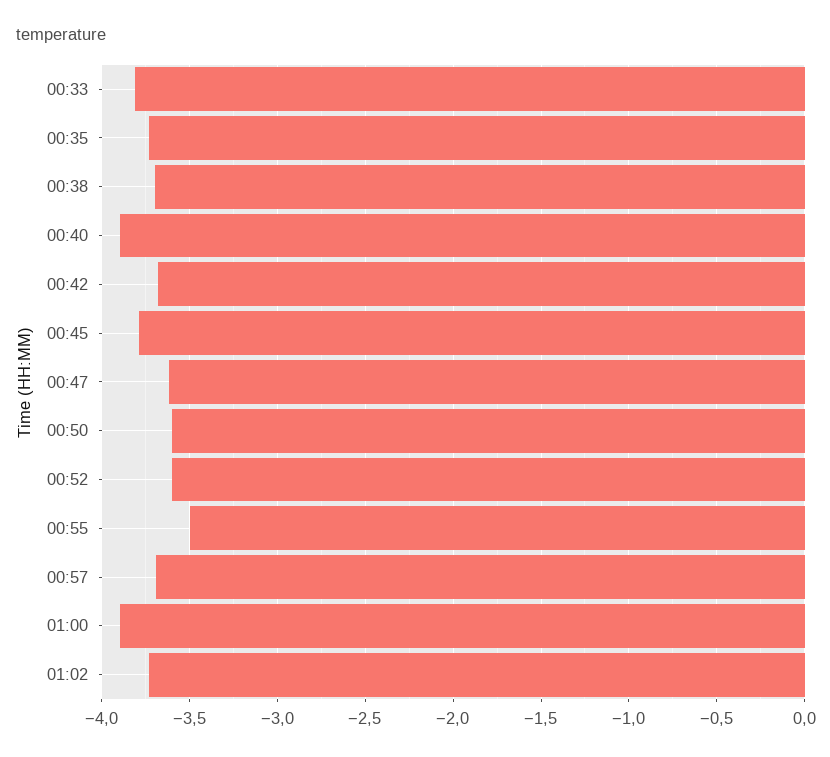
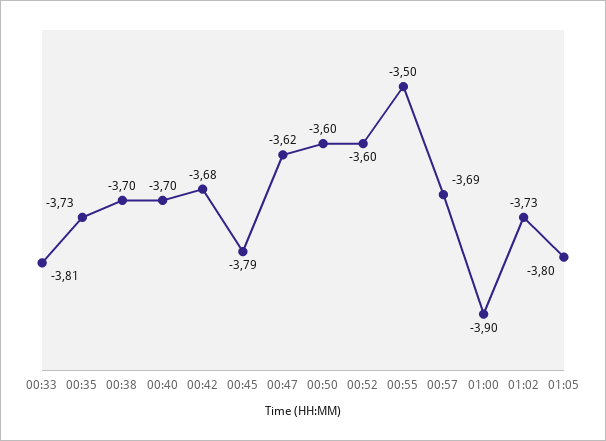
00:40: -3.9 -> -3.7
01:05: none -> -3.8

